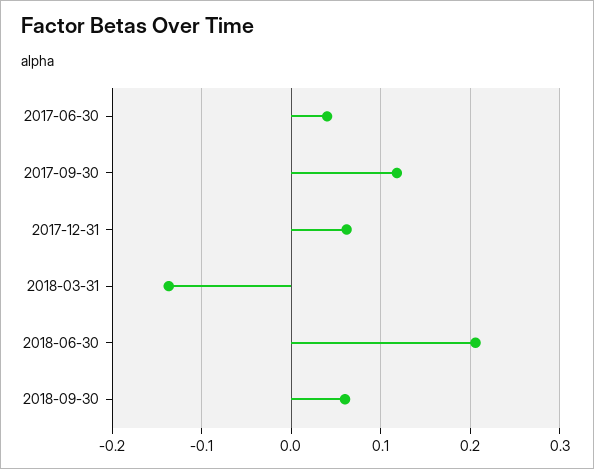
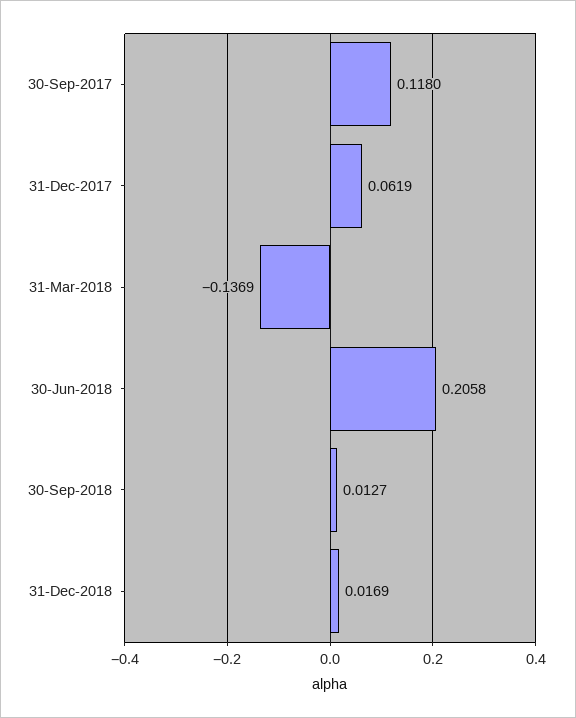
2017-06-30: 0.04 -> none
2018-09-30: 0.06 -> 0.0127
31-Dec-2018: none -> 0.0169

